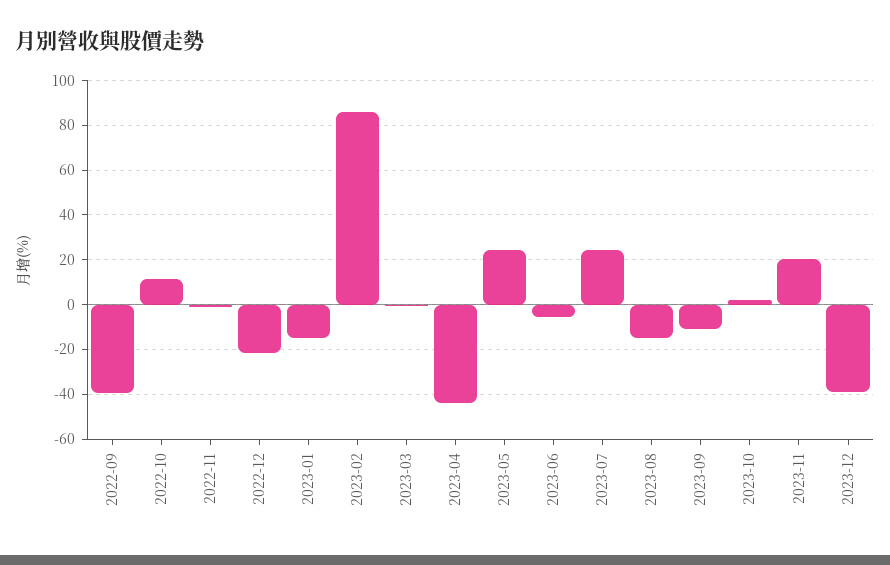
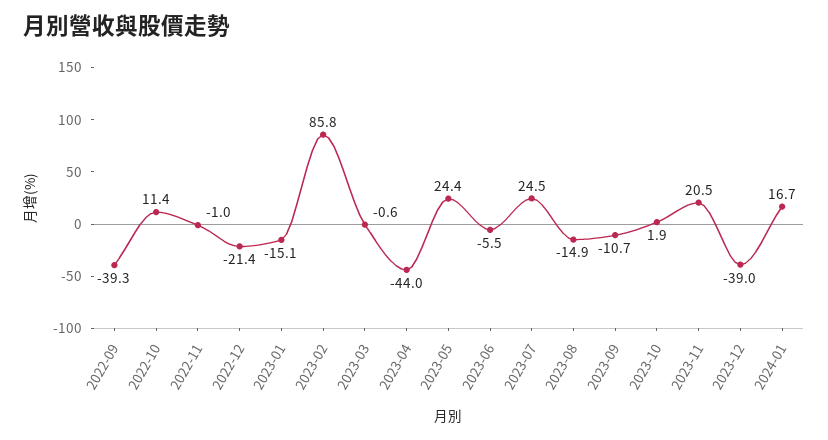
2024-01: none -> 16.7

